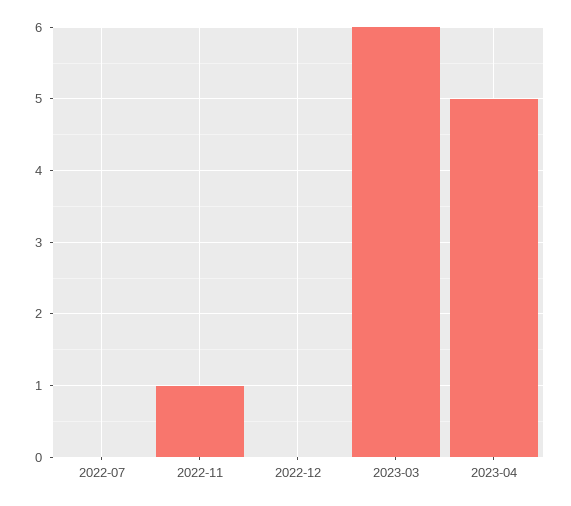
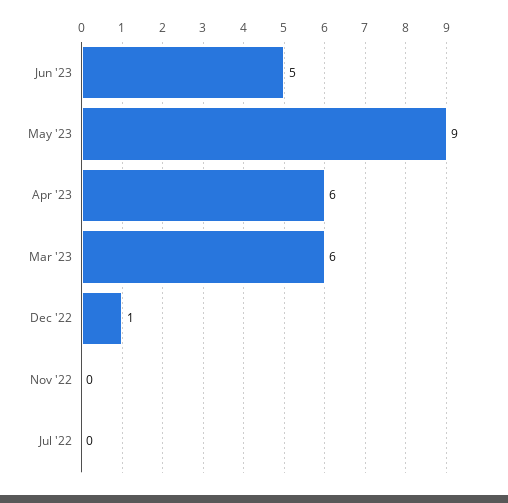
2022-11: 1 -> 0
2022-12: 0 -> 1
2023-04: 5 -> 6
Jun '23: none -> 5
May '23: none -> 9

